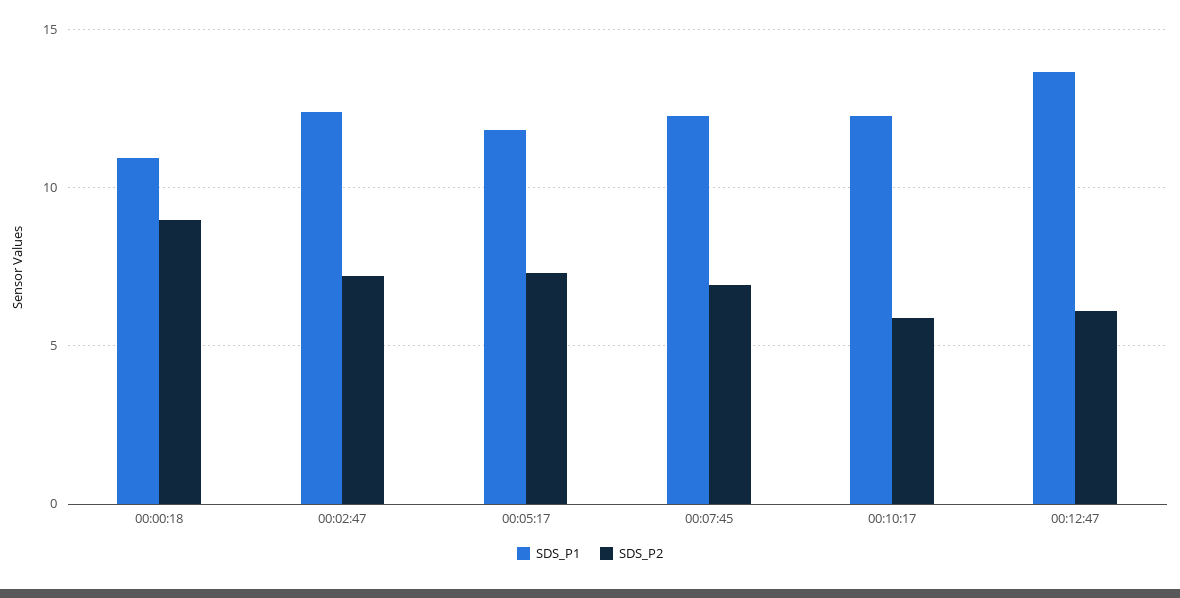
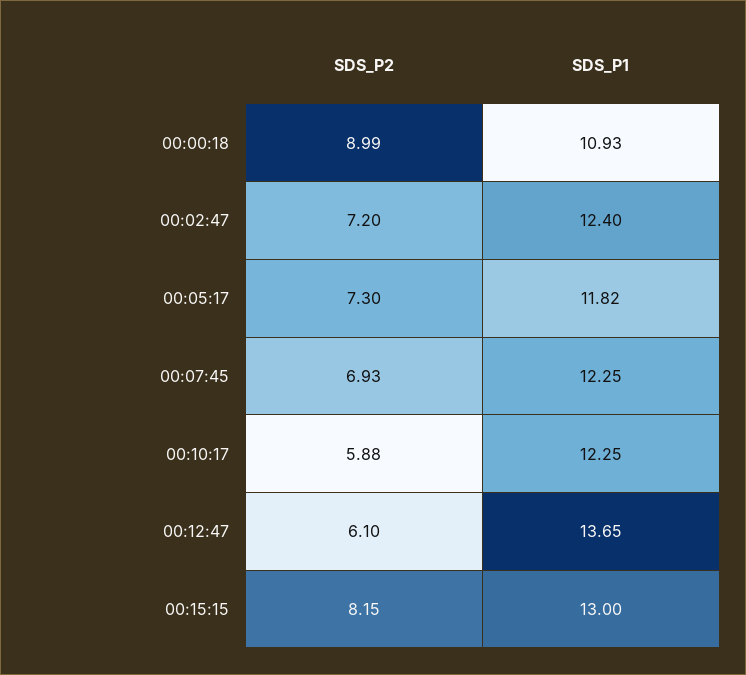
SDS_P2, 00:15:15: none -> 8.15
SDS_P1, 00:15:15: none -> 13

